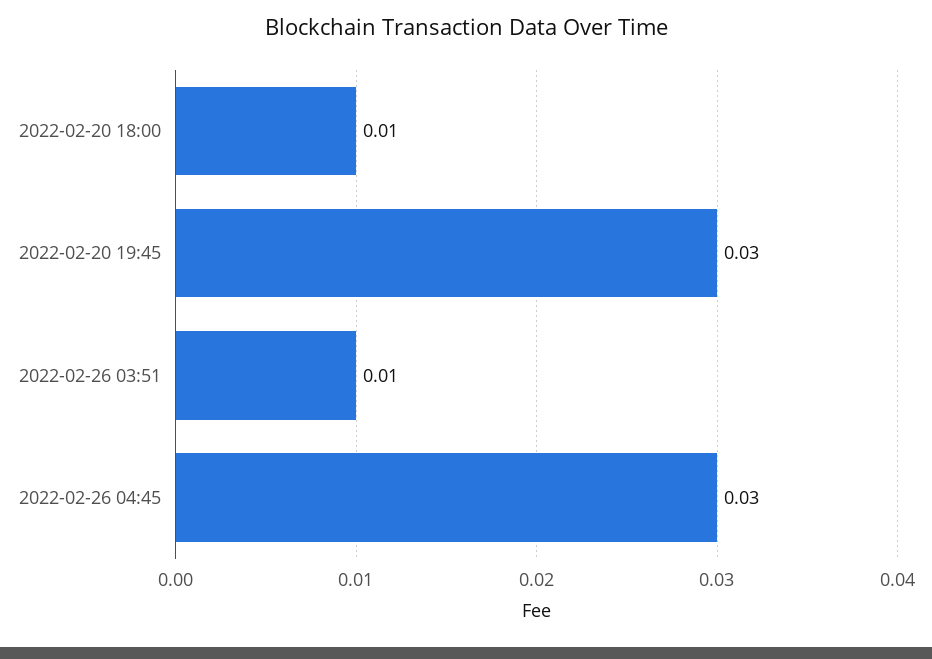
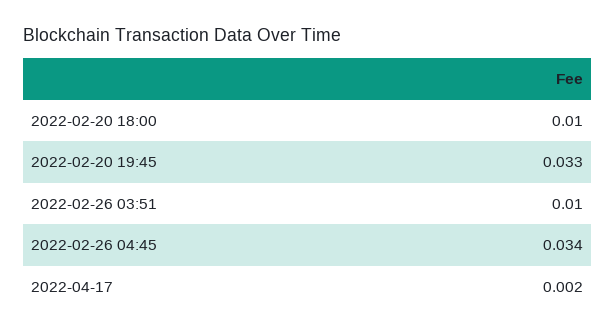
2022-02-20 19:45: 0.03 -> 0.033
2022-02-26 04:45: 0.03 -> 0.034
2022-04-17: none -> 0.002

